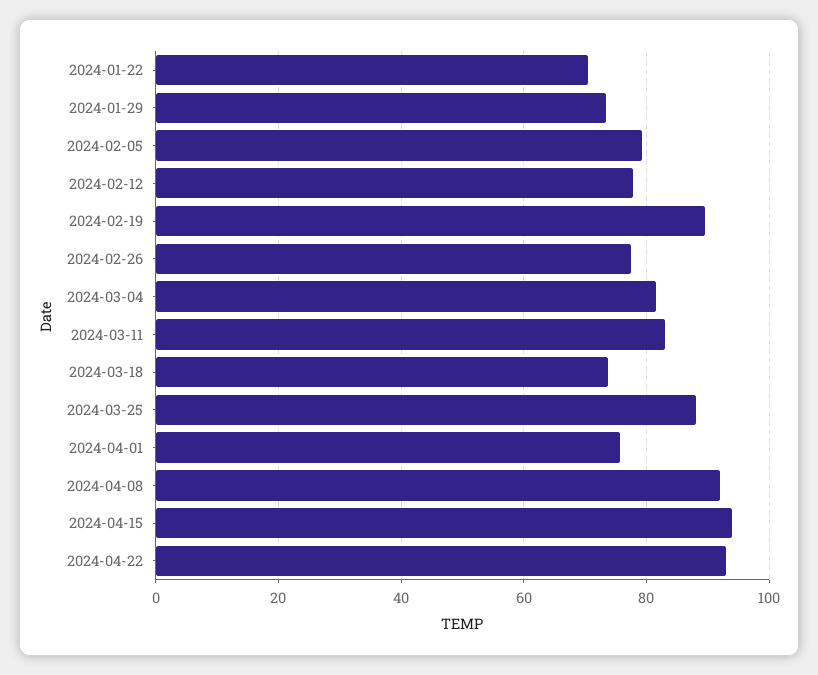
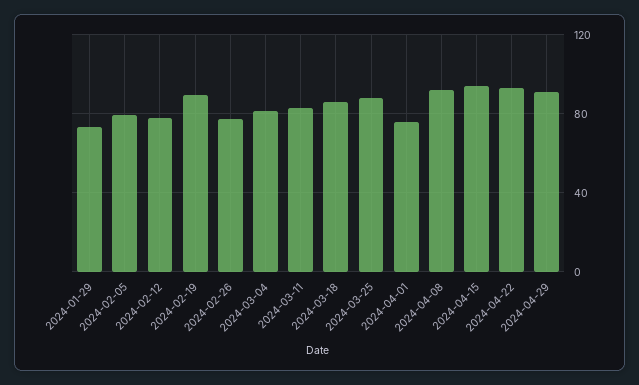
2024-01-22: 70 -> none
2024-03-18: 74 -> 85
2024-04-29: none -> 90

